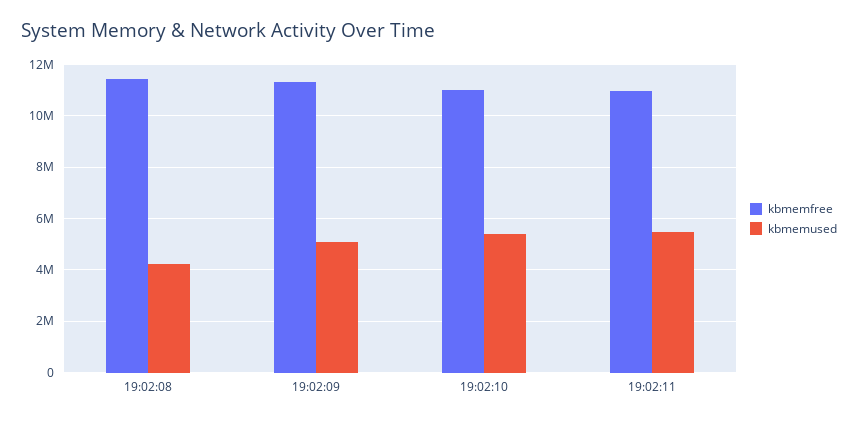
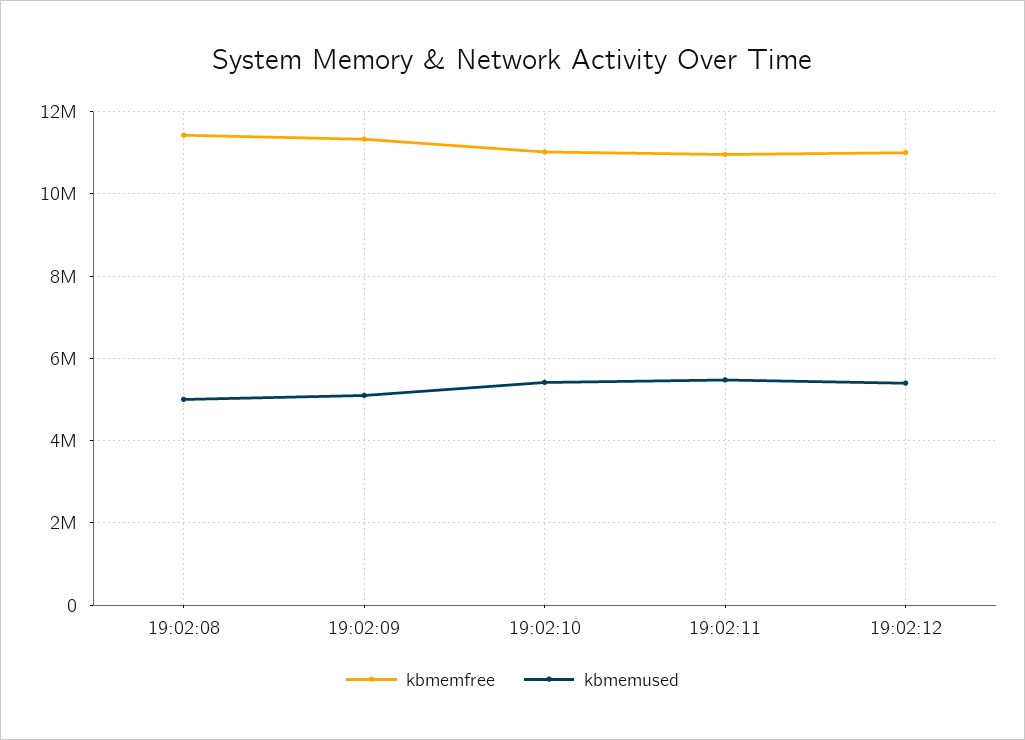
kbmemused, 19:02:08: 4250000 -> 5000000
kbmemfree, 19:02:12: none -> 11000000
kbmemused, 19:02:12: none -> 5400000

